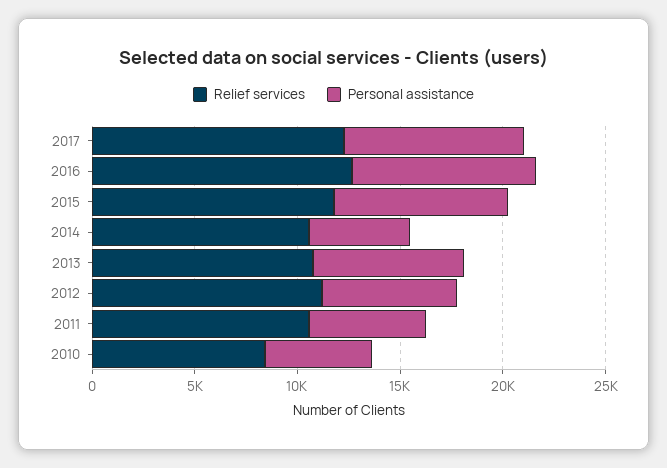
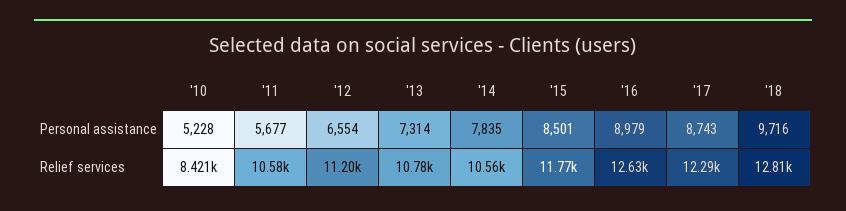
Personal assistance, 2014: 5000 -> 7835
Personal assistance, '18: none -> 9716
Relief services, '18: none -> 12810

